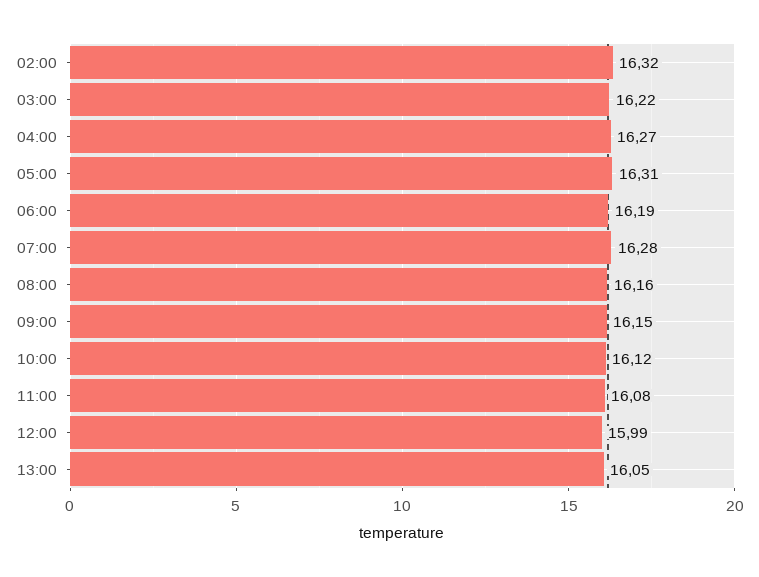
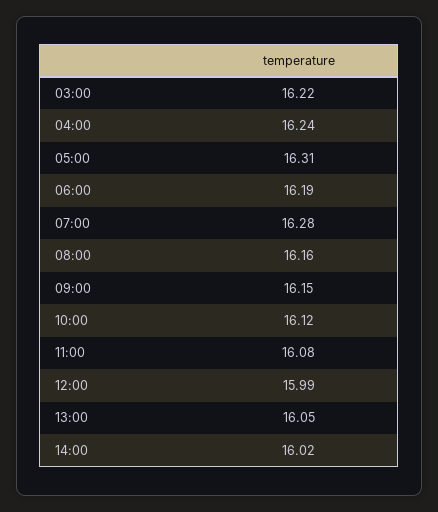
02:00: 16.32 -> none
04:00: 16.27 -> 16.24
14:00: none -> 16.02

